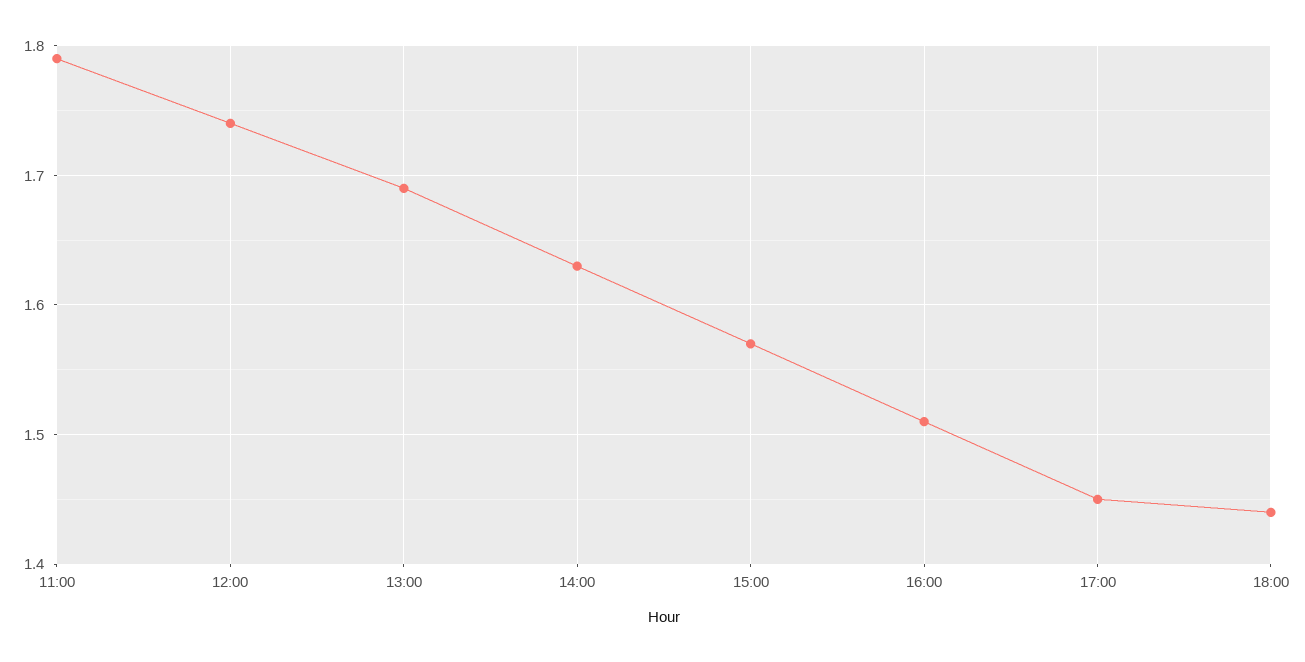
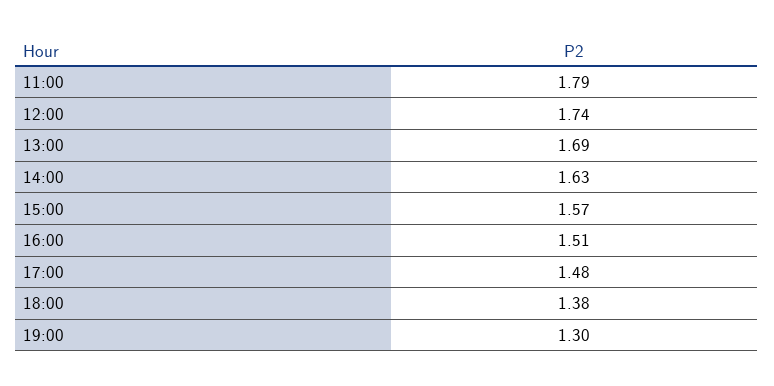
17:00: 1.45 -> 1.48
18:00: 1.44 -> 1.38
19:00: none -> 1.3

